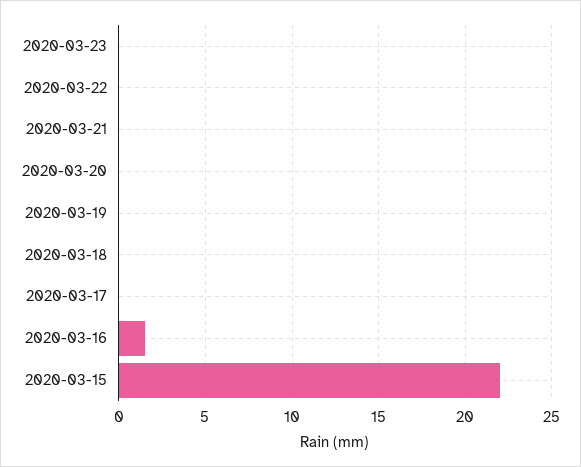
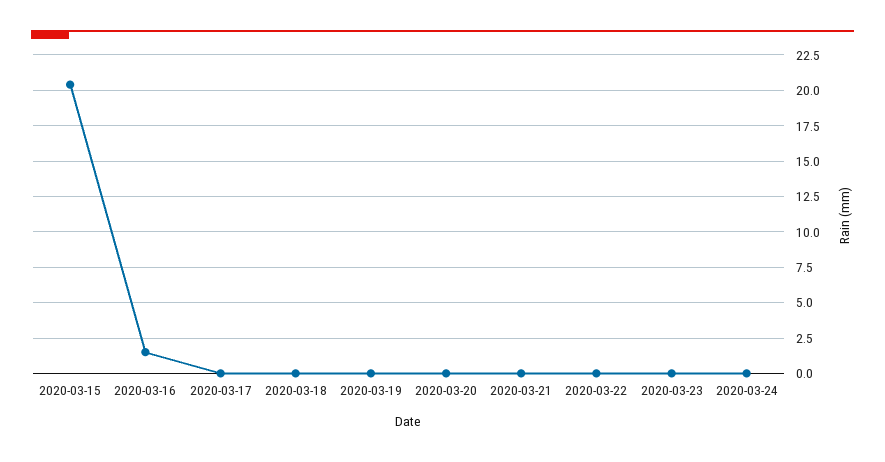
2020-03-15: 22 -> 20.5
2020-03-24: none -> 0

